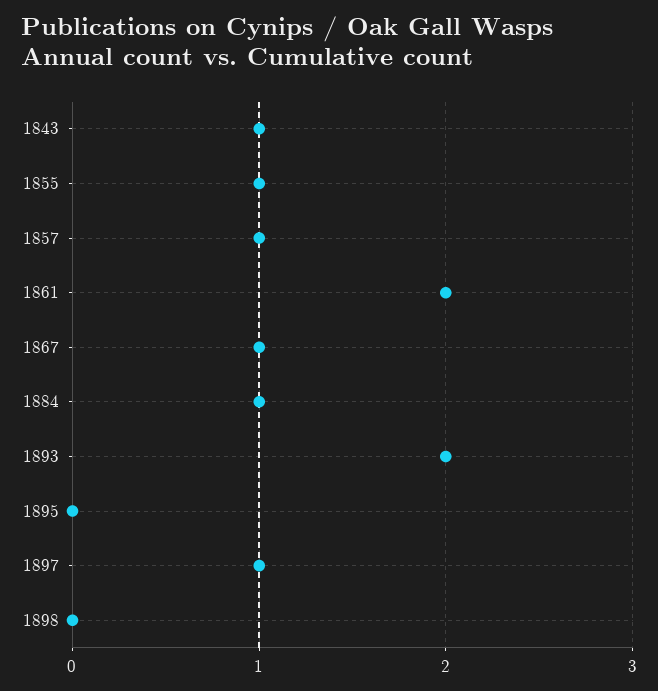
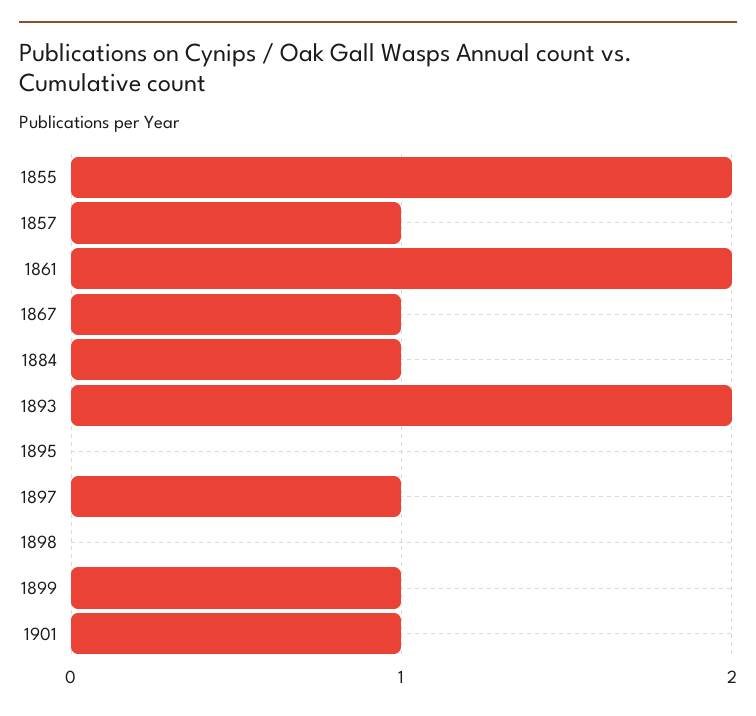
1843: 1 -> none
1855: 1 -> 2
1899: none -> 1
1901: none -> 1

